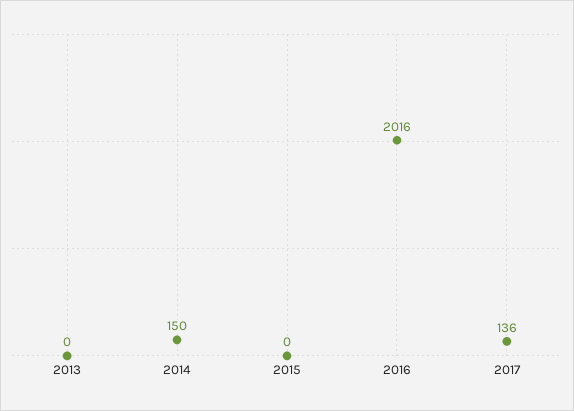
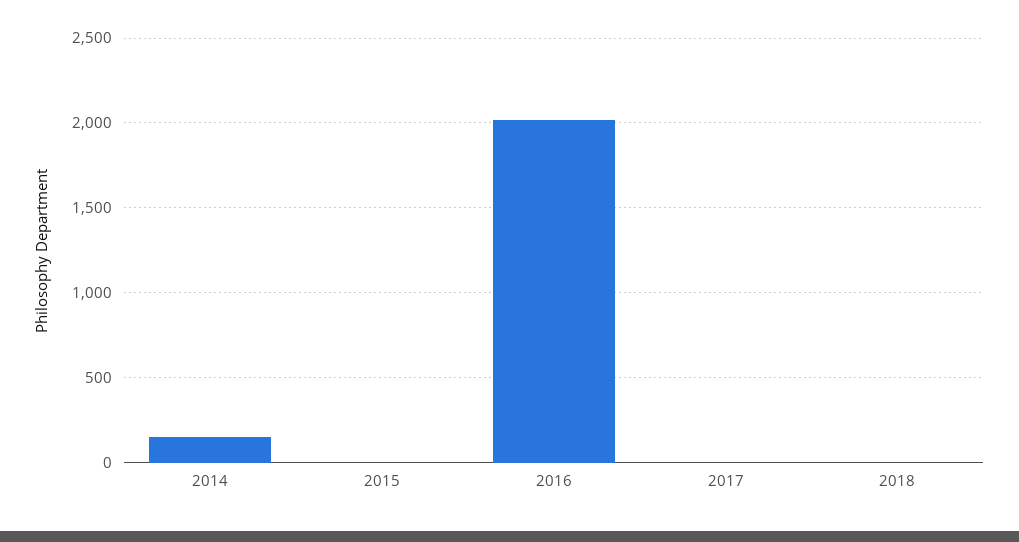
2013: 0 -> none
2017: 136 -> 0
2018: none -> 0

